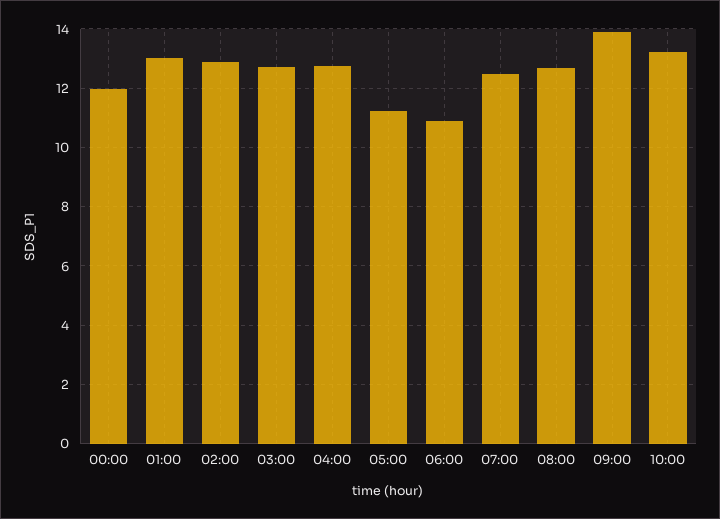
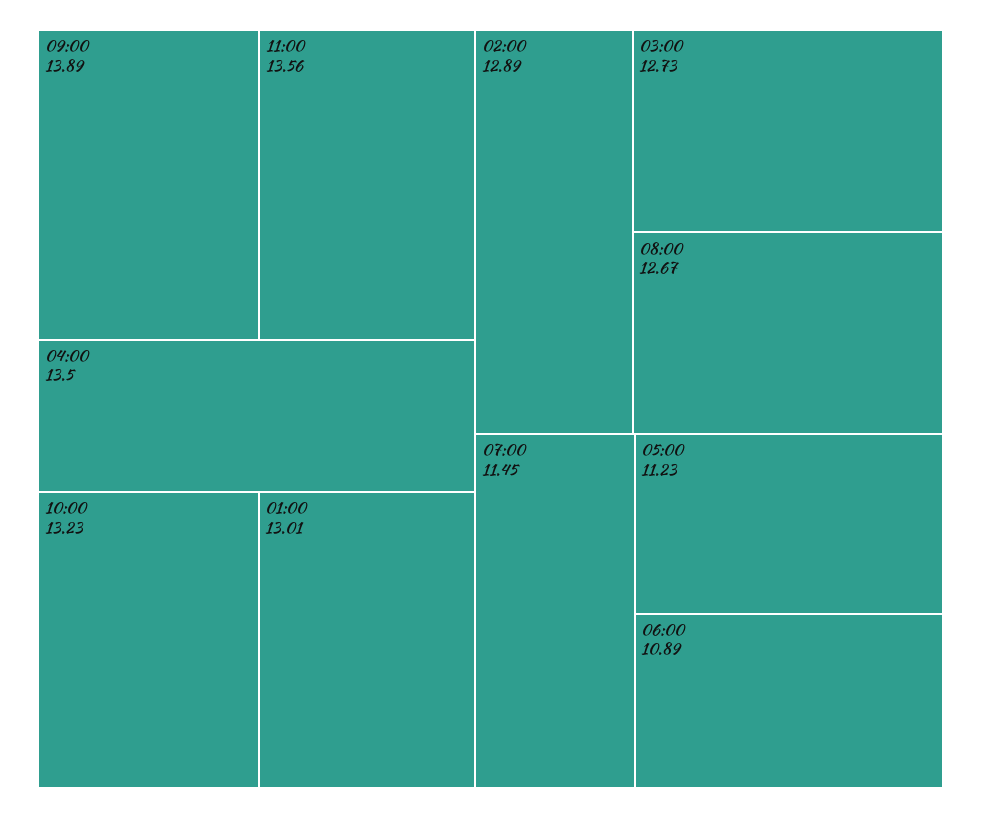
00:00: 12 -> none
04:00: 12.75 -> 13.5
07:00: 12.5 -> 11.45
11:00: none -> 13.56

